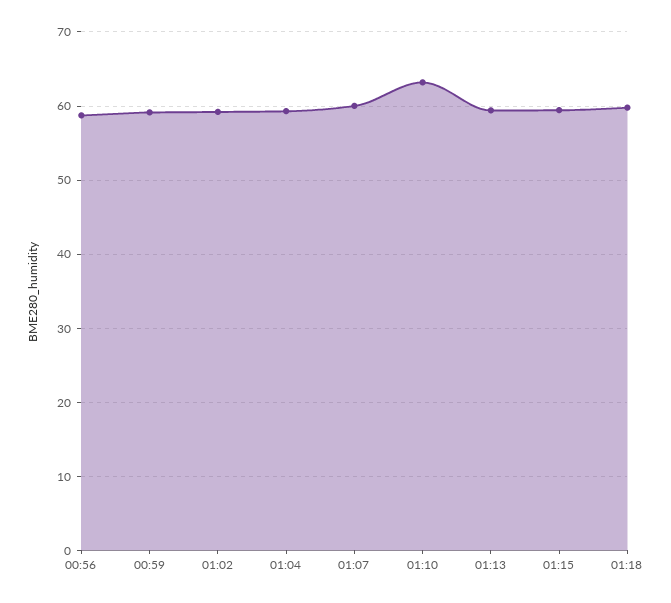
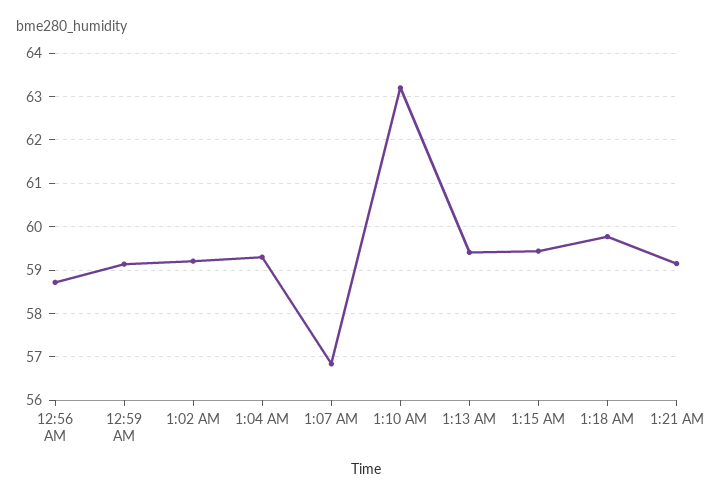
01:07: 60 -> 56.8
1:21 AM: none -> 59.2

